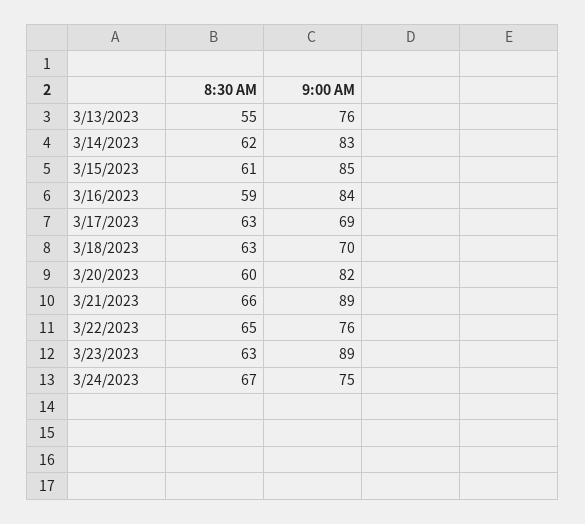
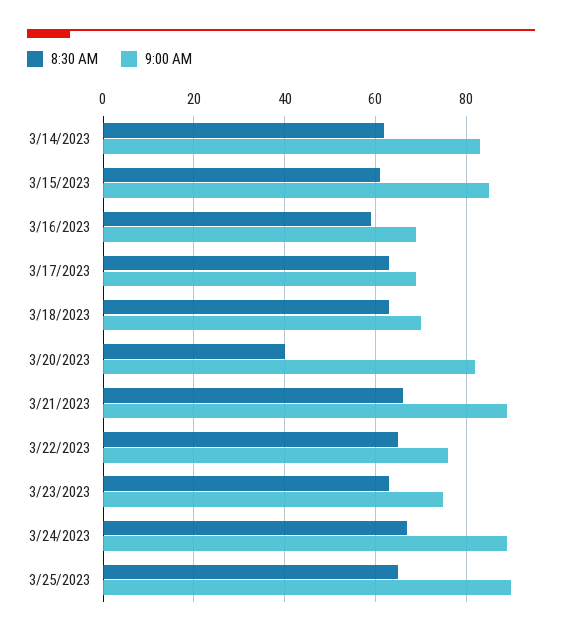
8:30 AM, 3/13/2023: 55 -> none
9:00 AM, 3/13/2023: 76 -> none
9:00 AM, 3/16/2023: 84 -> 70
8:30 AM, 3/20/2023: 60 -> 40
9:00 AM, 3/23/2023: 89 -> 75
9:00 AM, 3/24/2023: 75 -> 90
8:30 AM, 3/25/2023: none -> 65
9:00 AM, 3/25/2023: none -> 90

